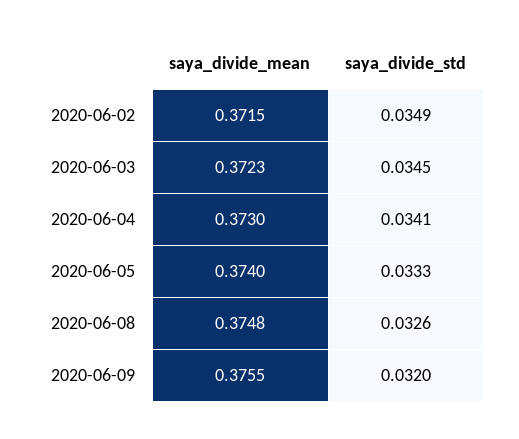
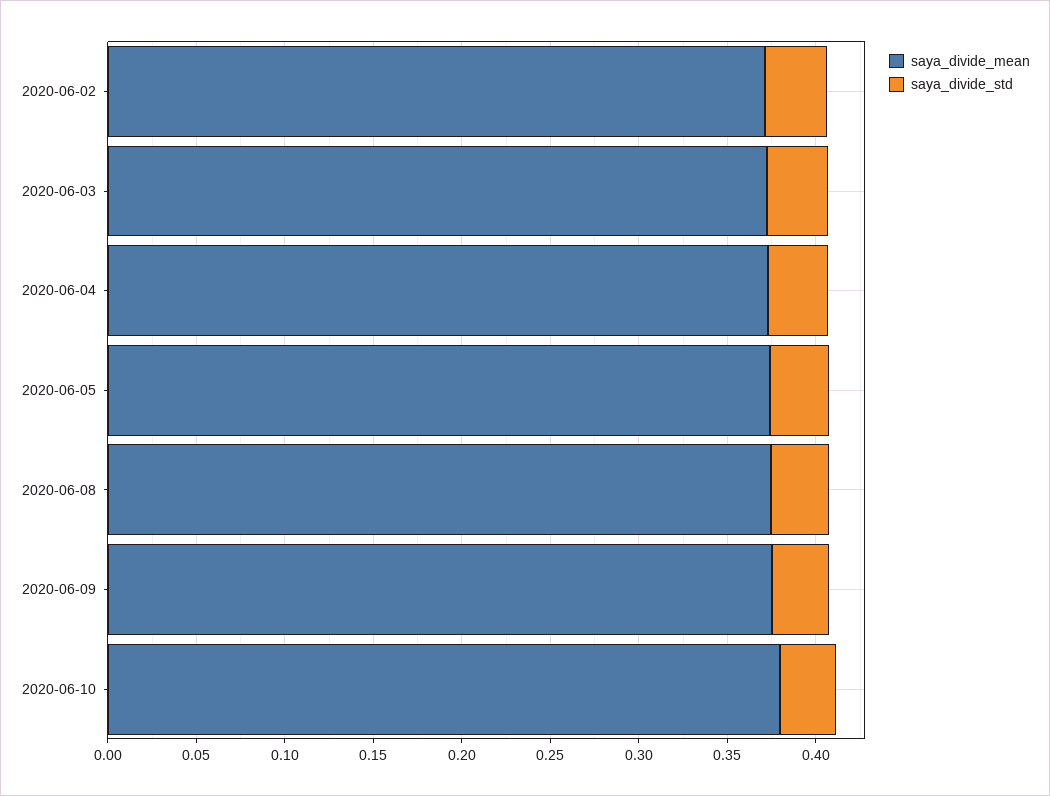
saya_divide_mean, 2020-06-10: none -> 0.38
saya_divide_std, 2020-06-10: none -> 0.03

